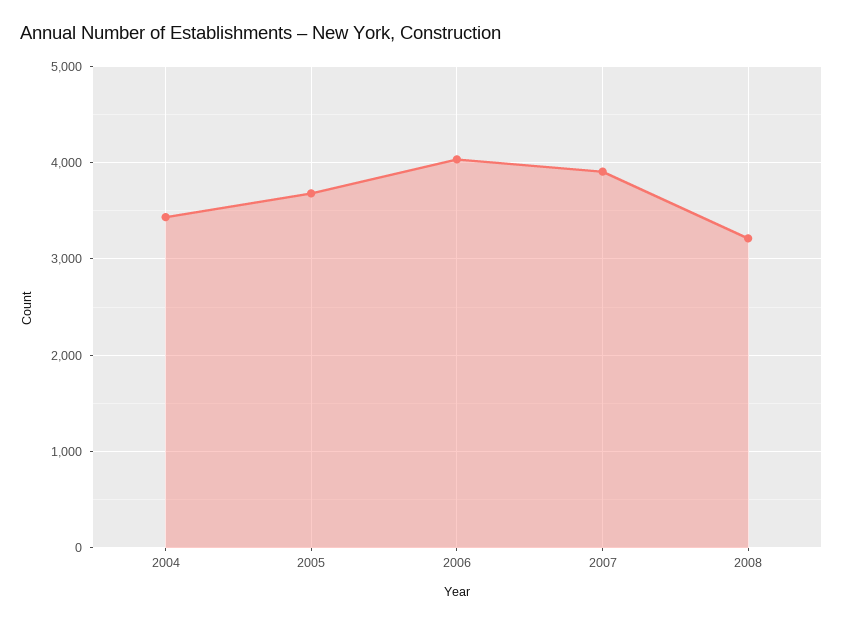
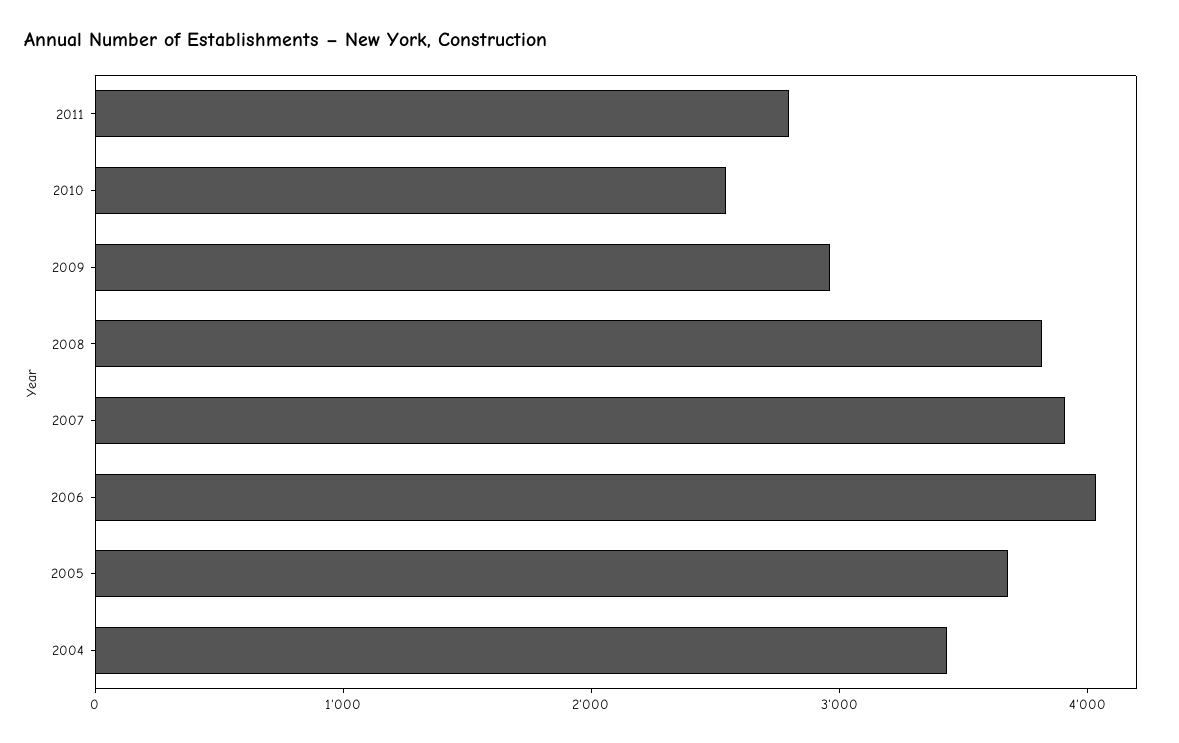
2008: 3200 -> 3800
2011: none -> 2800
2010: none -> 2600
2009: none -> 3000

